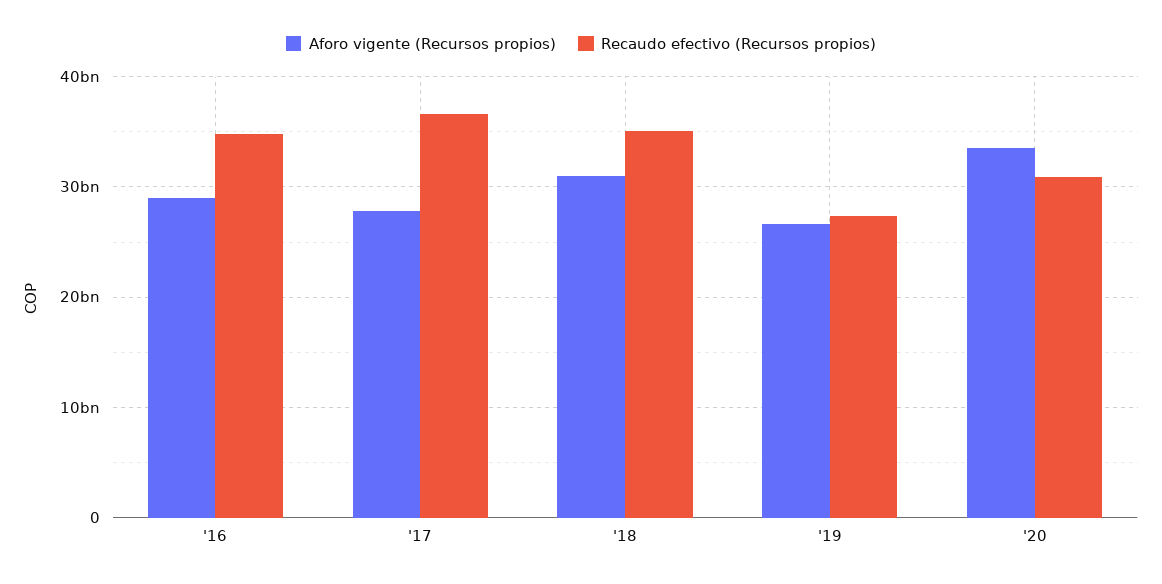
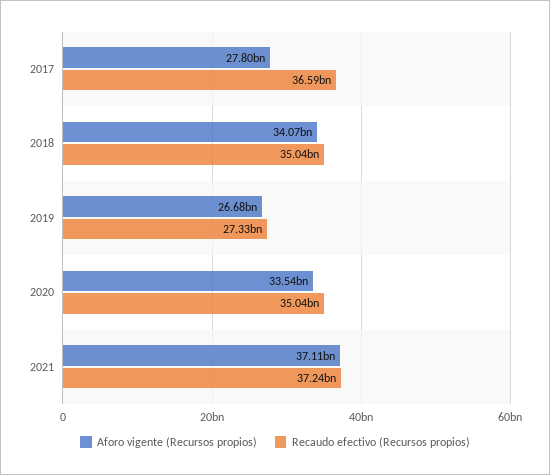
Aforo vigente (Recursos propios), '16: 29000000000 -> none
Recaudo efectivo (Recursos propios), '16: 35000000000 -> none
Aforo vigente (Recursos propios), '18: 31000000000 -> 34070000000
Recaudo efectivo (Recursos propios), '20: 31000000000 -> 35040000000
Aforo vigente (Recursos propios), 2021: none -> 37110000000
Recaudo efectivo (Recursos propios), 2021: none -> 37240000000

